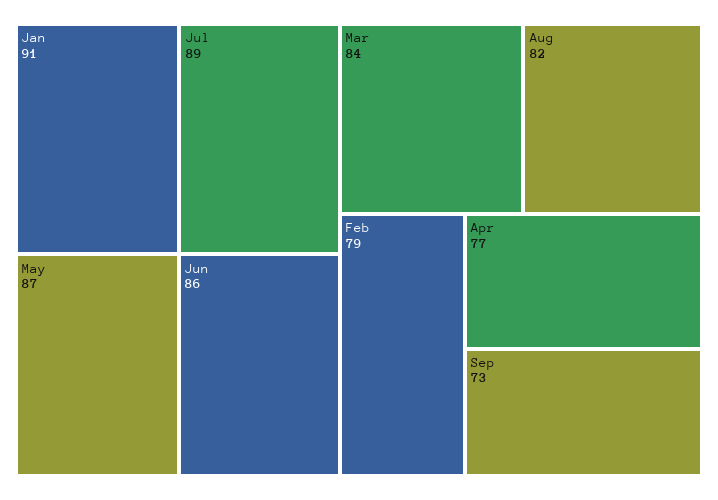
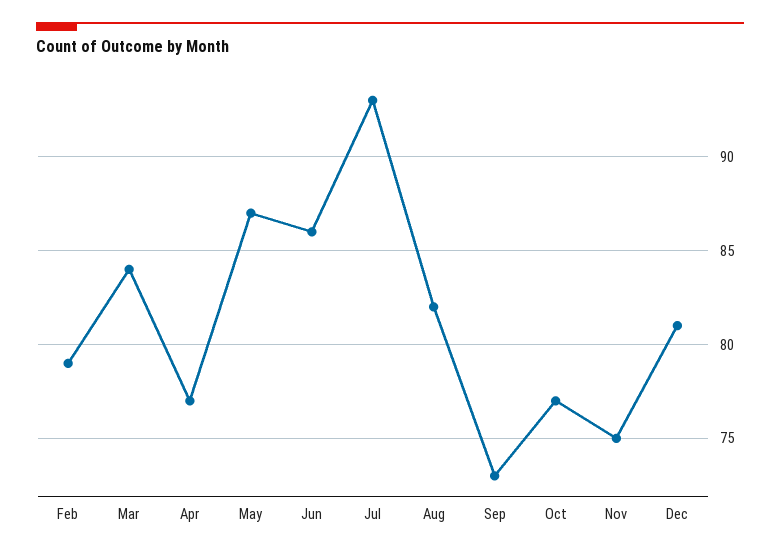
Jan: 91 -> none
Jul: 89 -> 93
Oct: none -> 77
Nov: none -> 75
Dec: none -> 81

